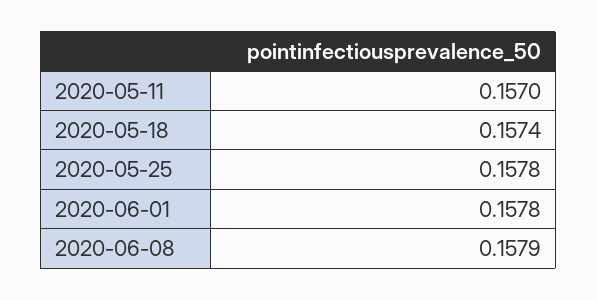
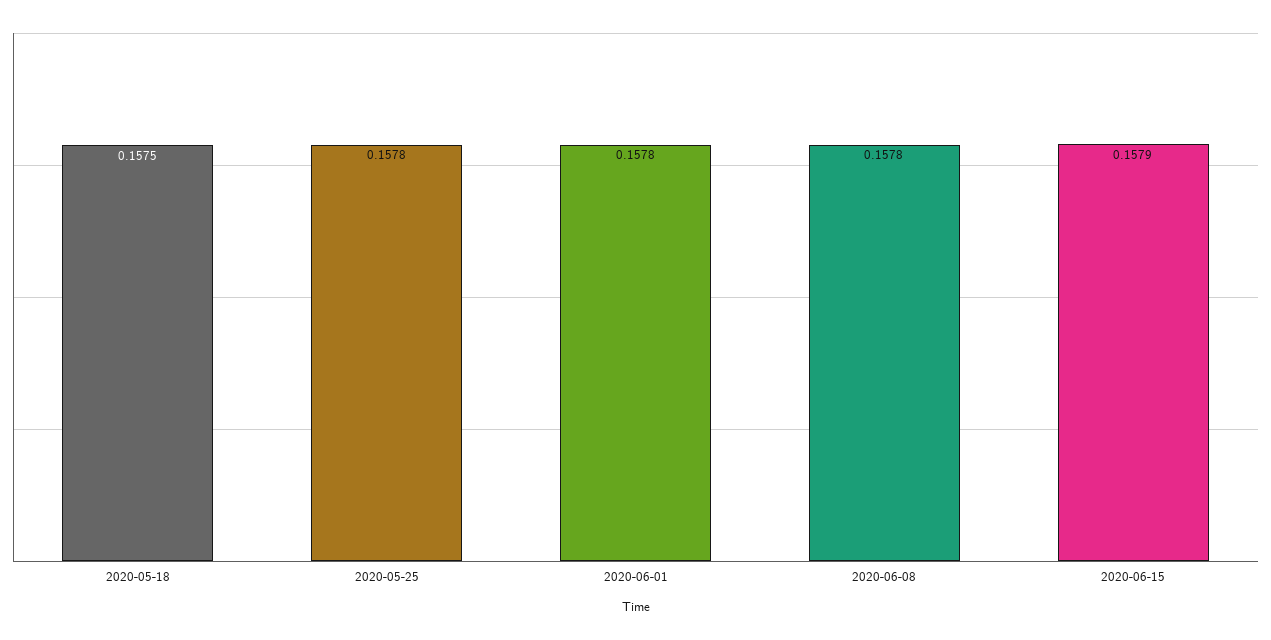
2020-05-11: 0.157 -> none
2020-05-18: 0.1574 -> 0.1575
2020-06-08: 0.1579 -> 0.1578
2020-06-15: none -> 0.1579

